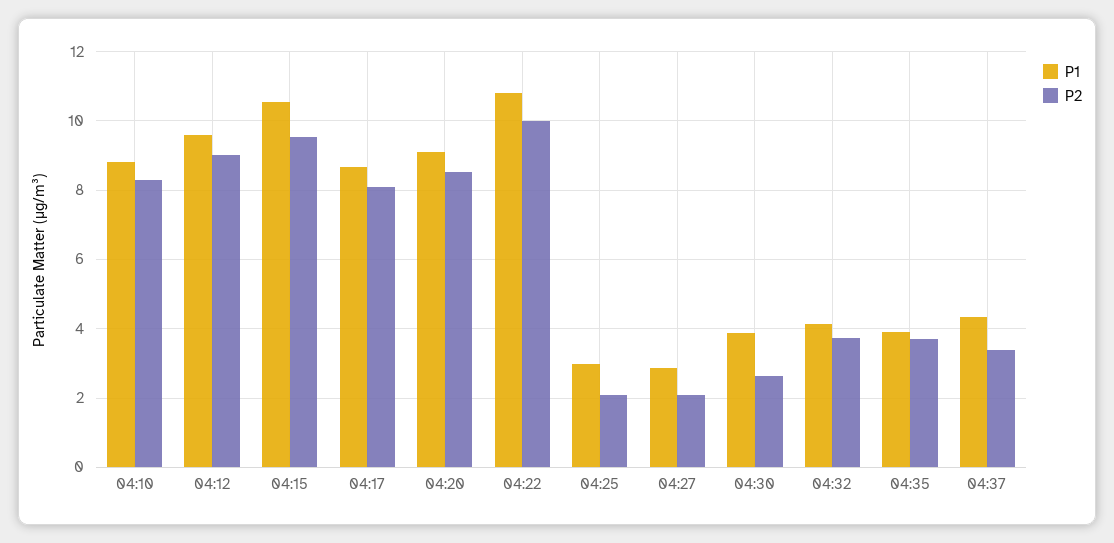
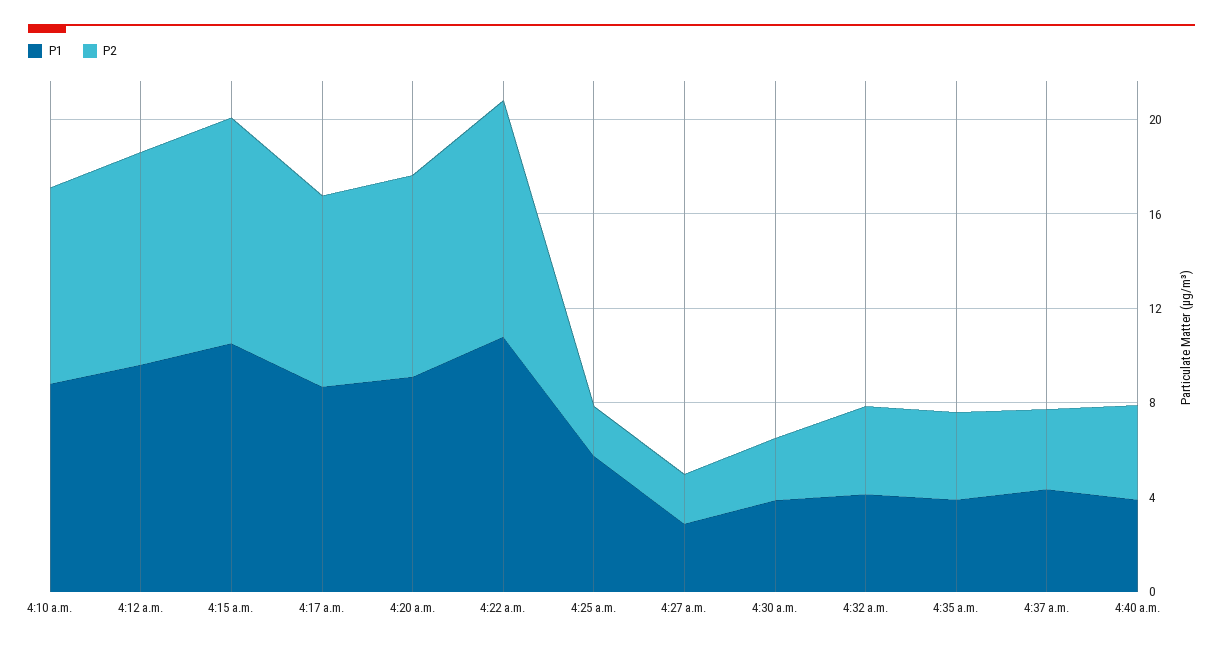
P1, 04:25: 3 -> 6
P1, 4:40 a.m.: none -> 4
P2, 4:40 a.m.: none -> 4

